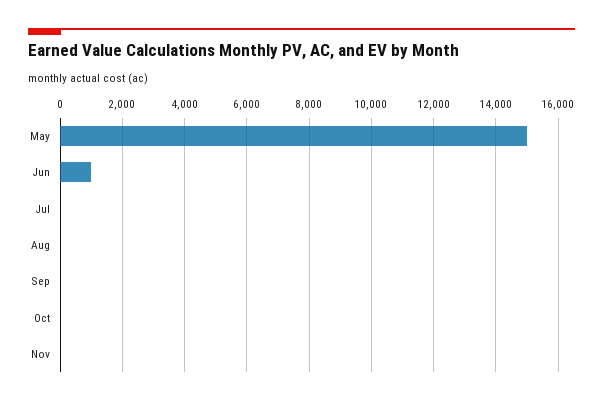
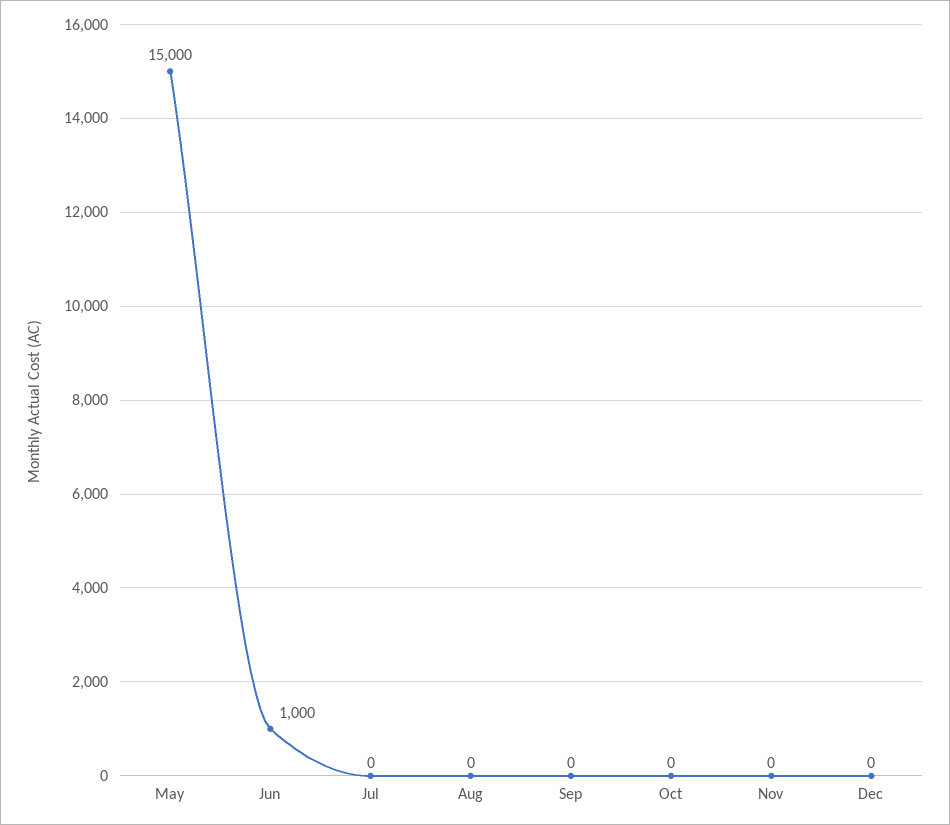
Dec: none -> 0

